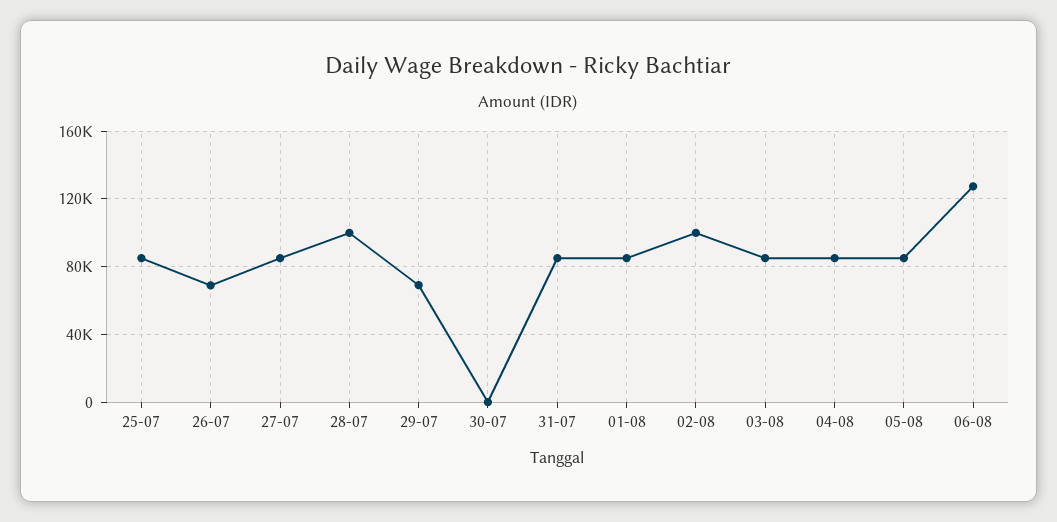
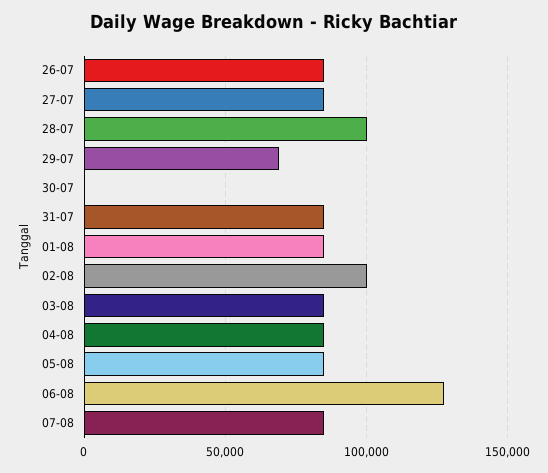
25-07: 85000 -> none
26-07: 70000 -> 85000
07-08: none -> 85000

